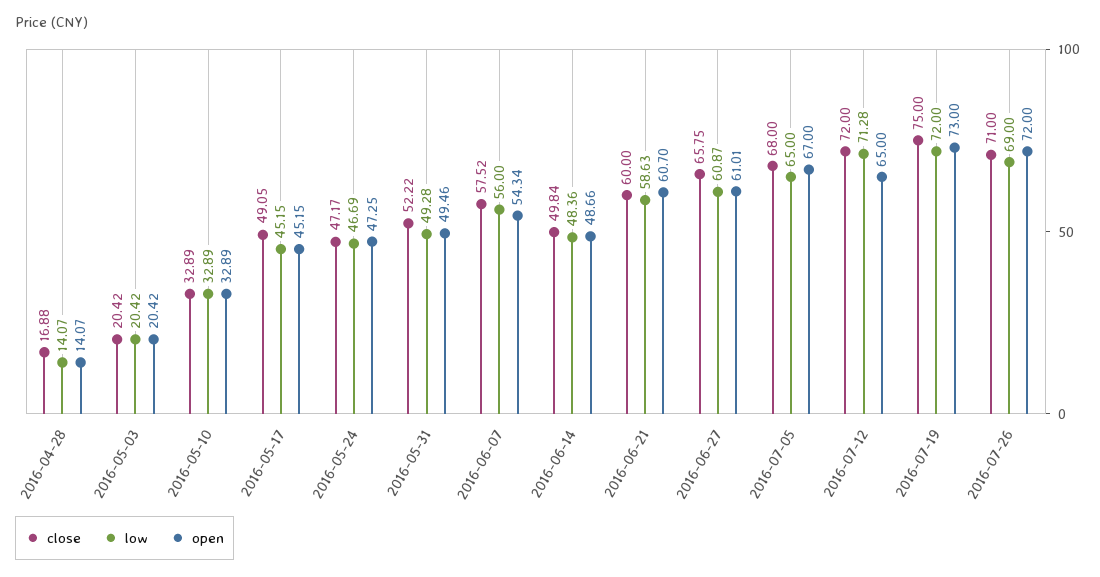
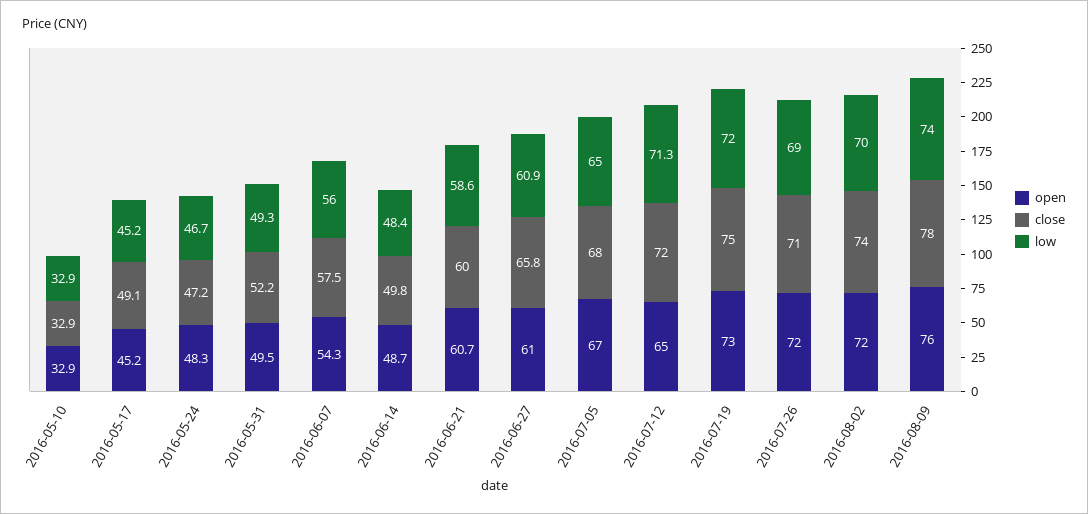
close, 2016-04-28: 16.88 -> none
low, 2016-04-28: 14.07 -> none
open, 2016-04-28: 14.07 -> none
close, 2016-05-03: 20.42 -> none
low, 2016-05-03: 20.42 -> none
open, 2016-05-03: 20.42 -> none
open, 2016-05-24: 47.25 -> 48.3
open, 2016-08-02: none -> 72
close, 2016-08-02: none -> 74
low, 2016-08-02: none -> 70
open, 2016-08-09: none -> 76
close, 2016-08-09: none -> 78
low, 2016-08-09: none -> 74

